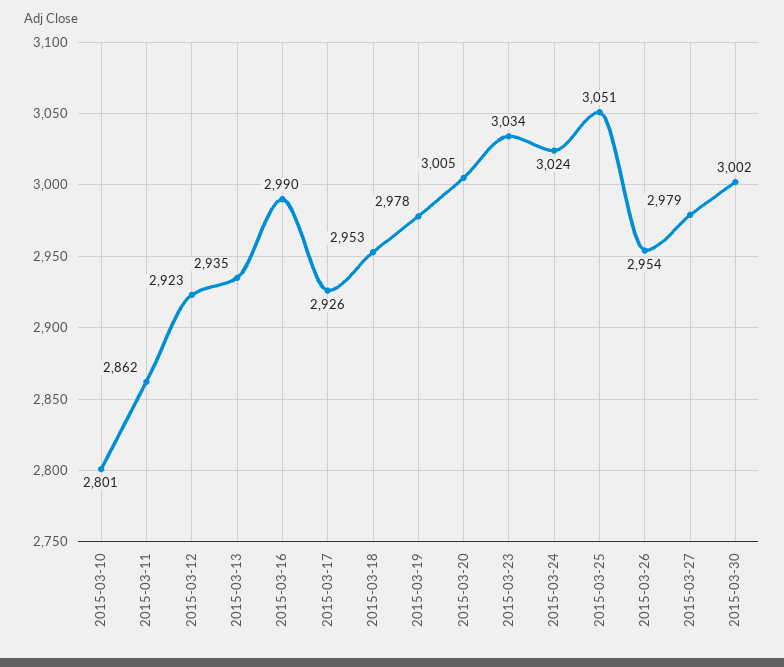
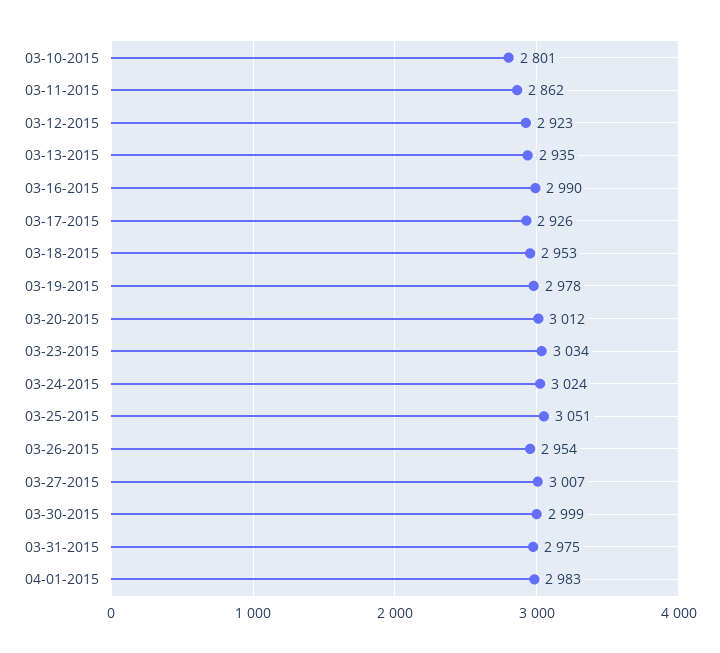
2015-03-20: 3005 -> 3012
2015-03-27: 2979 -> 3007
2015-03-30: 3002 -> 2999
03-31-2015: none -> 2975
04-01-2015: none -> 2983

